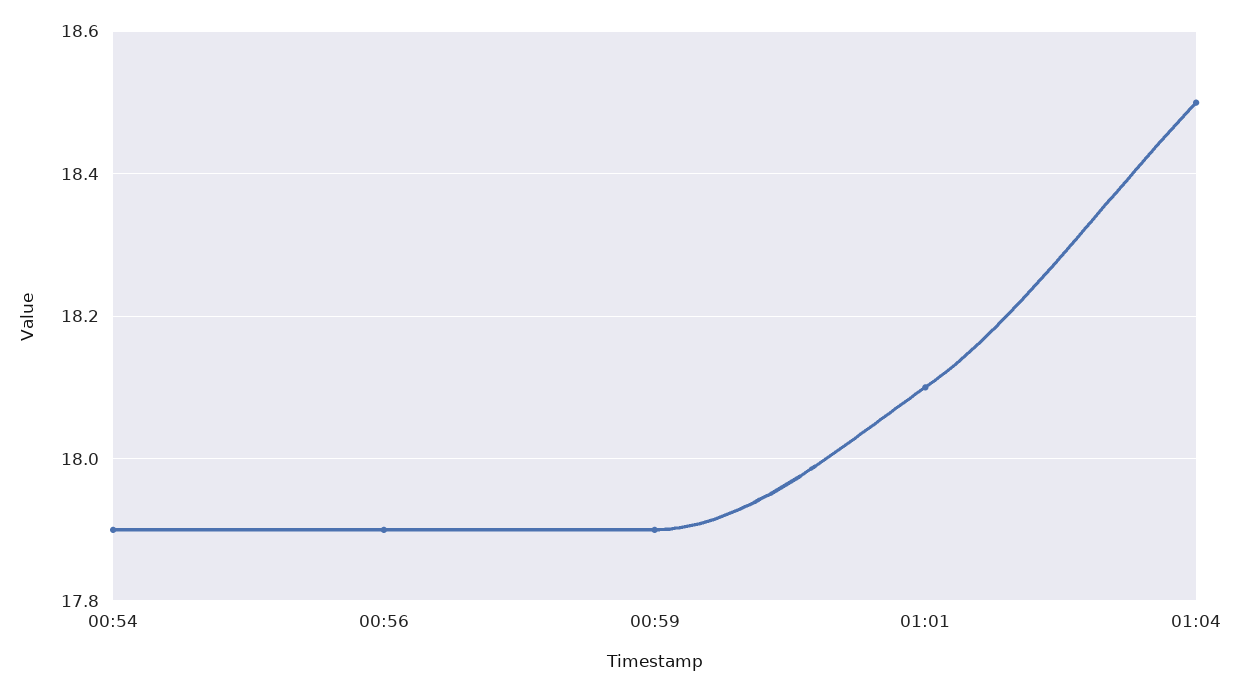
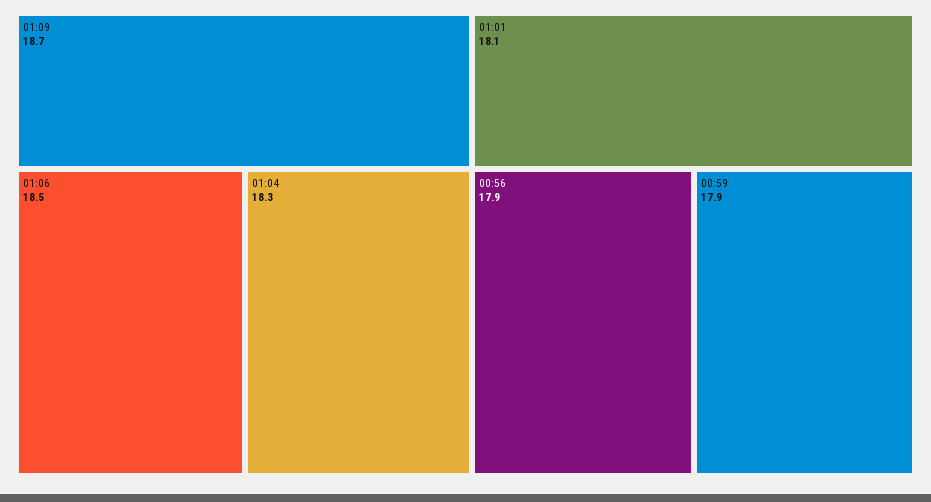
00:54: 17.9 -> none
01:04: 18.5 -> 18.3
01:09: none -> 18.7
01:06: none -> 18.5

